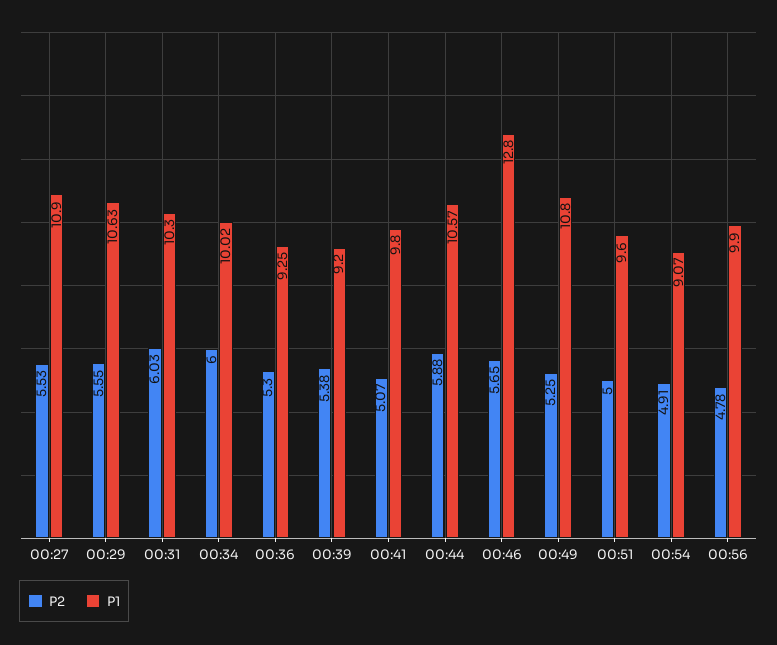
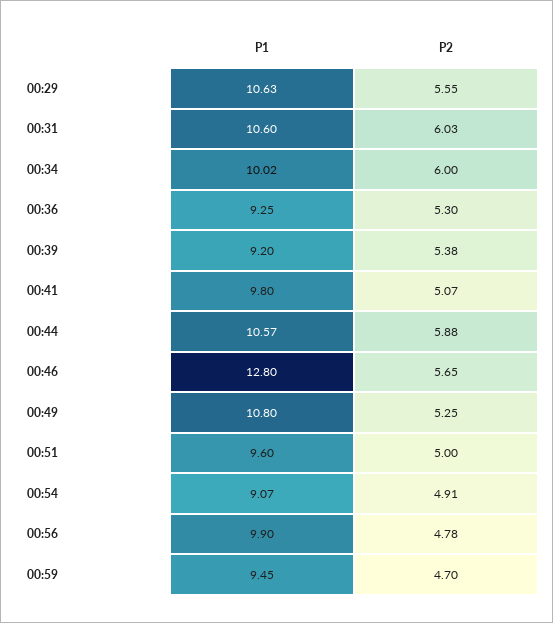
P2, 00:27: 5.53 -> none
P1, 00:27: 10.9 -> none
P1, 00:31: 10.3 -> 10.6
P1, 00:59: none -> 9.45
P2, 00:59: none -> 4.7

